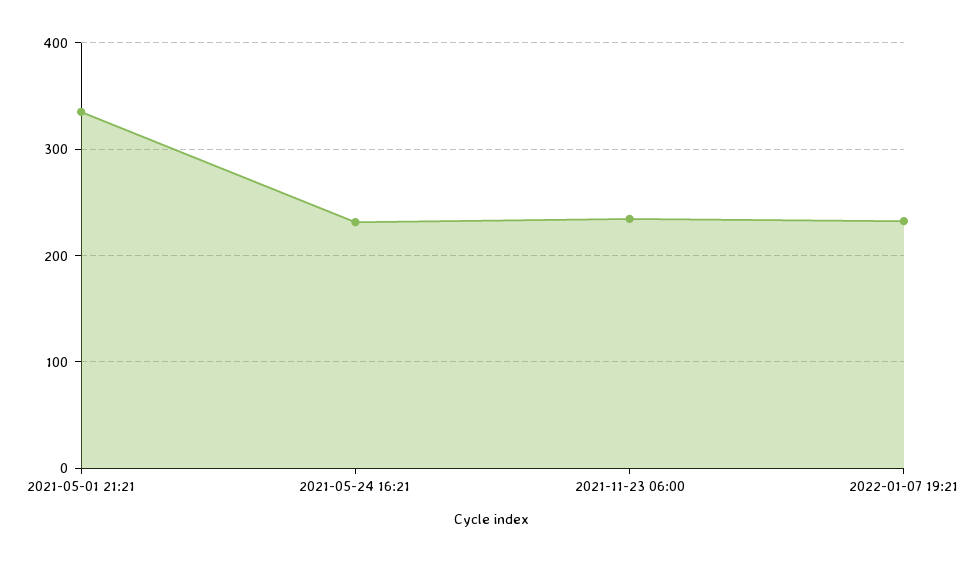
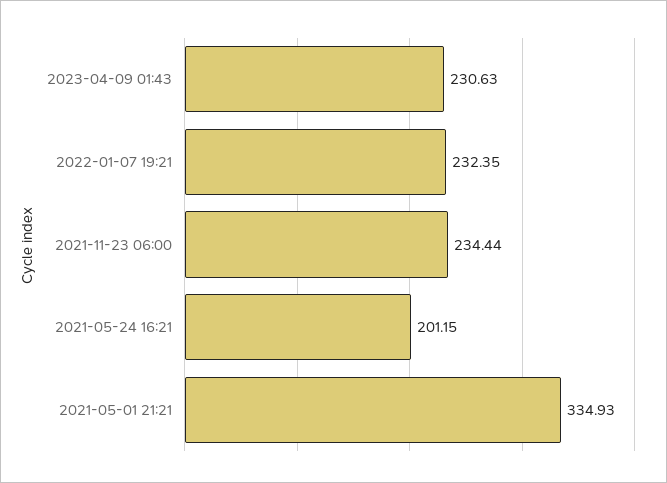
2021-05-24 16:21: 230 -> 201.15
2023-04-09 01:43: none -> 230.63

